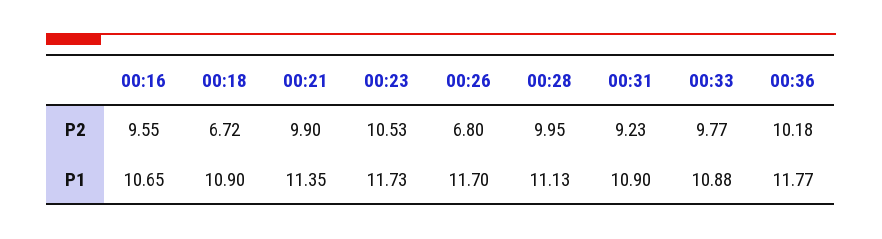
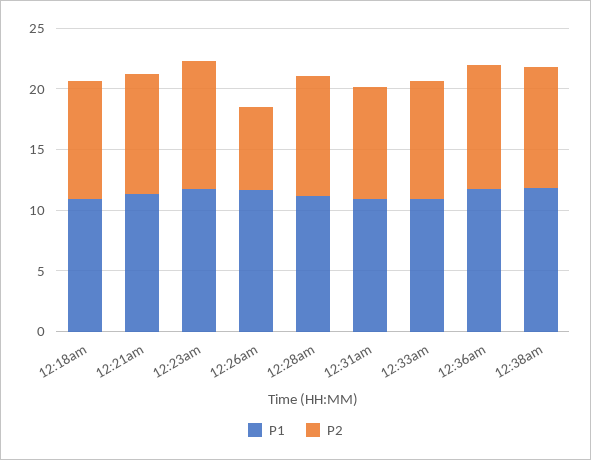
P2, 00:16: 9.55 -> none
P2, 00:18: 6.72 -> 10
P1, 00:16: 10.65 -> none
P1, 12:38am: none -> 12
P2, 12:38am: none -> 10

